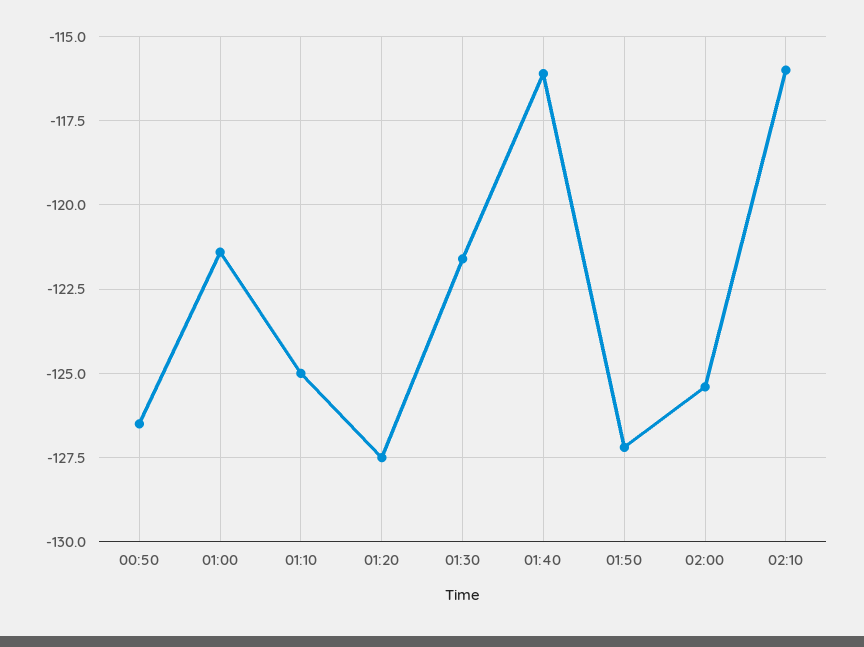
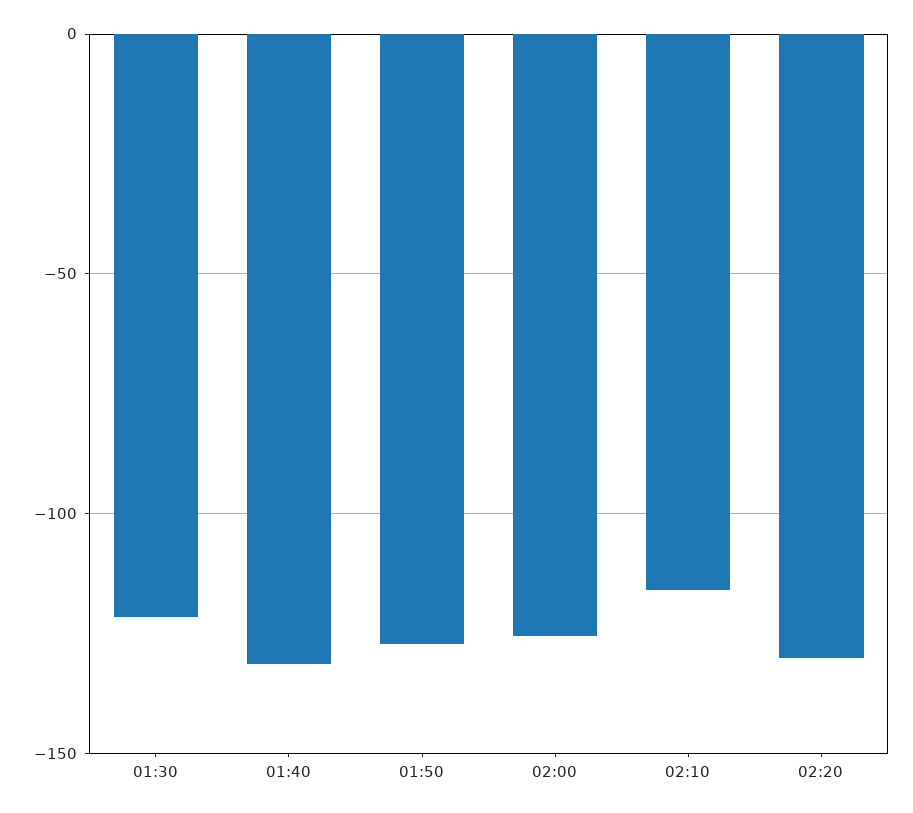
00:50: -126.5 -> none
01:00: -121.5 -> none
01:10: -125 -> none
01:20: -127.5 -> none
01:40: -116 -> -130
02:20: none -> -130

